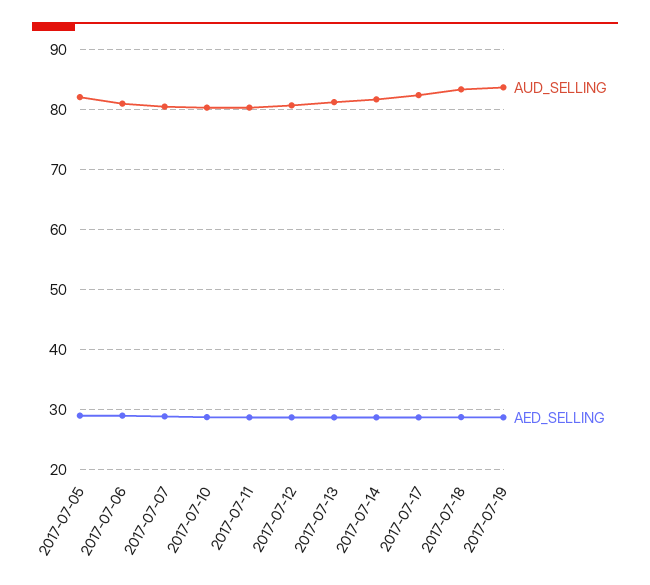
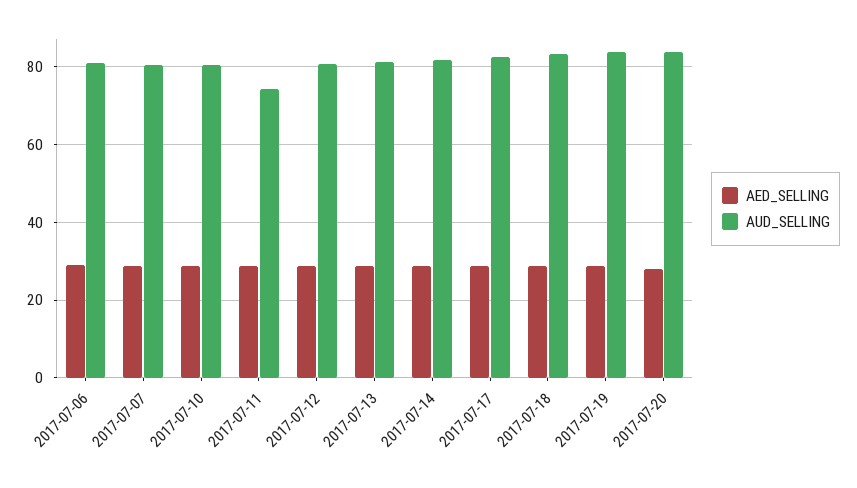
AUD_SELLING, 2017-07-05: 82 -> none
AED_SELLING, 2017-07-05: 29 -> none
AUD_SELLING, 2017-07-11: 80 -> 74
AED_SELLING, 2017-07-20: none -> 28
AUD_SELLING, 2017-07-20: none -> 84

